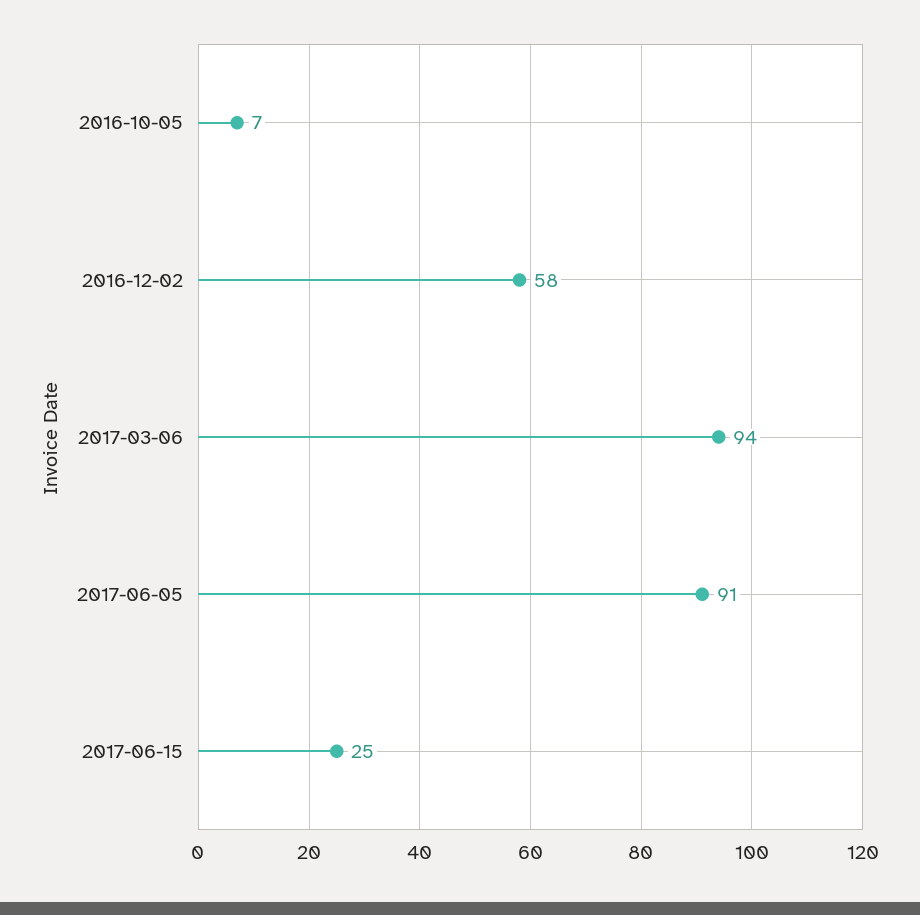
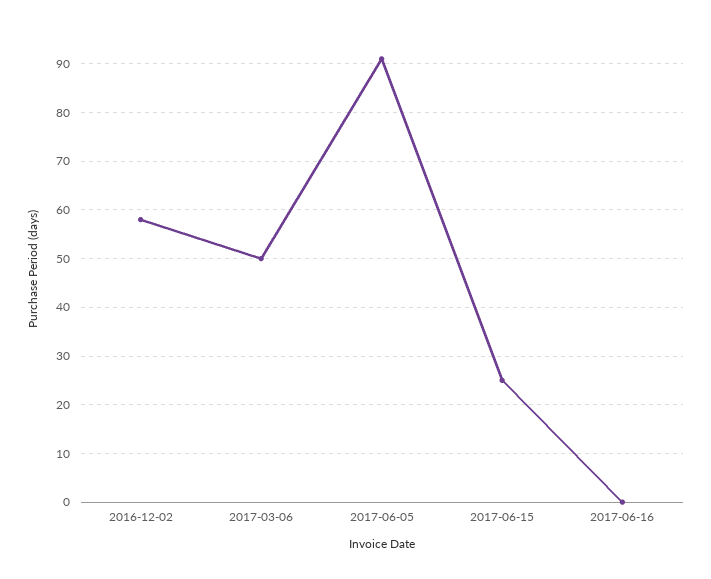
2016-10-05: 7 -> none
2017-03-06: 94 -> 50
2017-06-16: none -> 0

